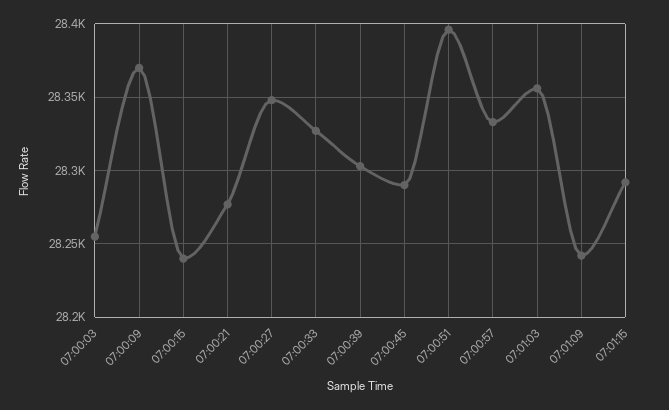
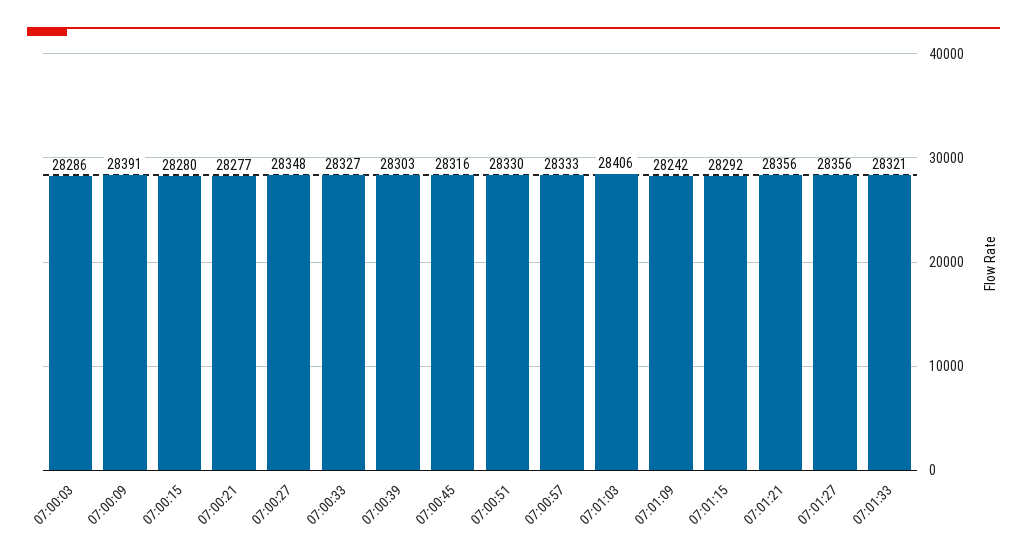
07:00:03: 28255 -> 28286
07:00:09: 28370 -> 28391
07:00:15: 28240 -> 28280
07:00:45: 28290 -> 28316
07:00:51: 28395 -> 28330
07:01:03: 28355 -> 28406
07:01:21: none -> 28356
07:01:27: none -> 28356
07:01:33: none -> 28321

